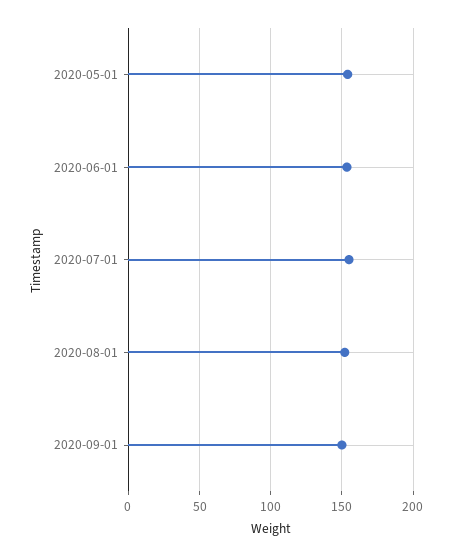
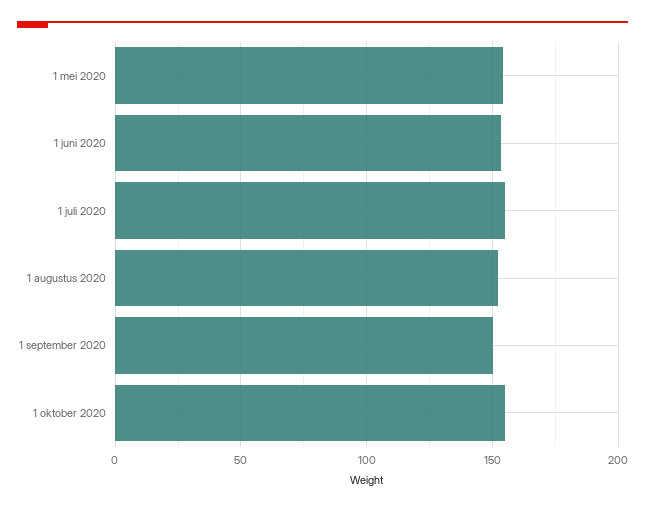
1 oktober 2020: none -> 155

